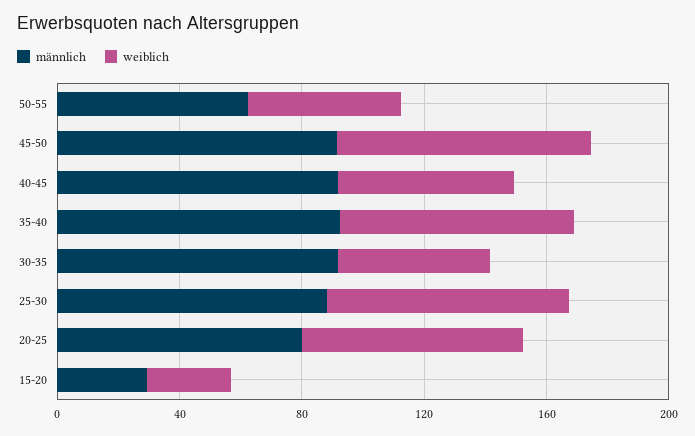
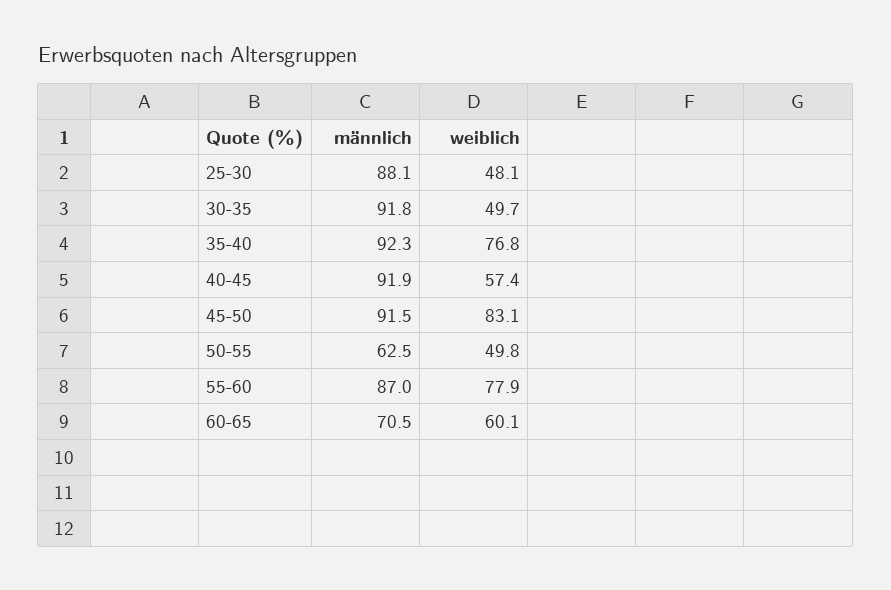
weiblich, 25-30: 80 -> 48.1
männlich, 20-25: 80 -> none
weiblich, 20-25: 70 -> none
männlich, 15-20: 30 -> none
weiblich, 15-20: 30 -> none
männlich, 55-60: none -> 87
weiblich, 55-60: none -> 77.9
männlich, 60-65: none -> 70.5
weiblich, 60-65: none -> 60.1

